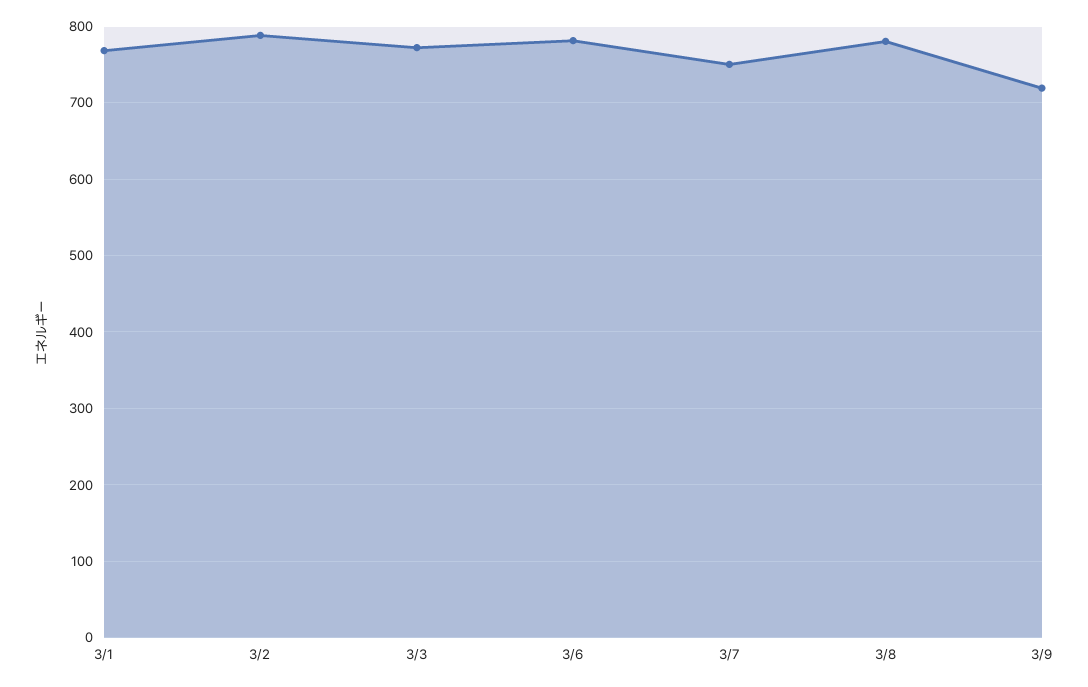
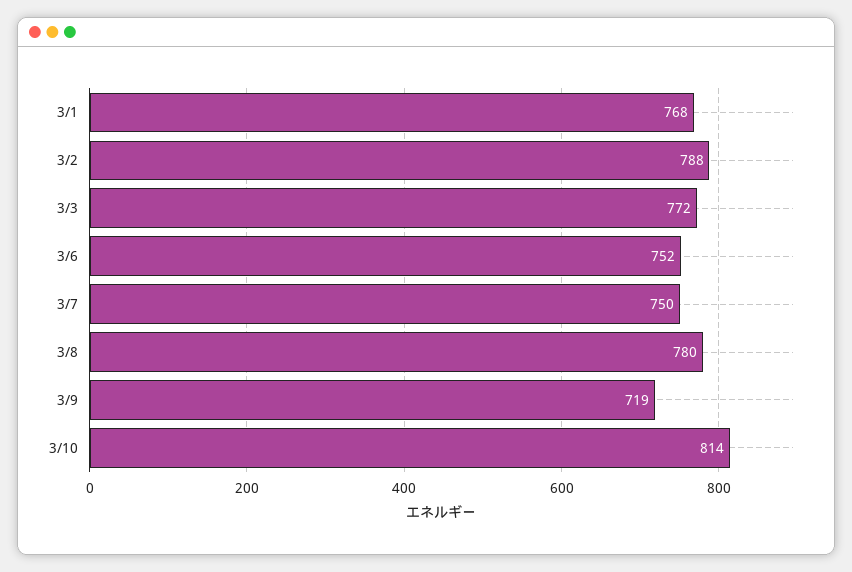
3/6: 780 -> 752
3/10: none -> 814

